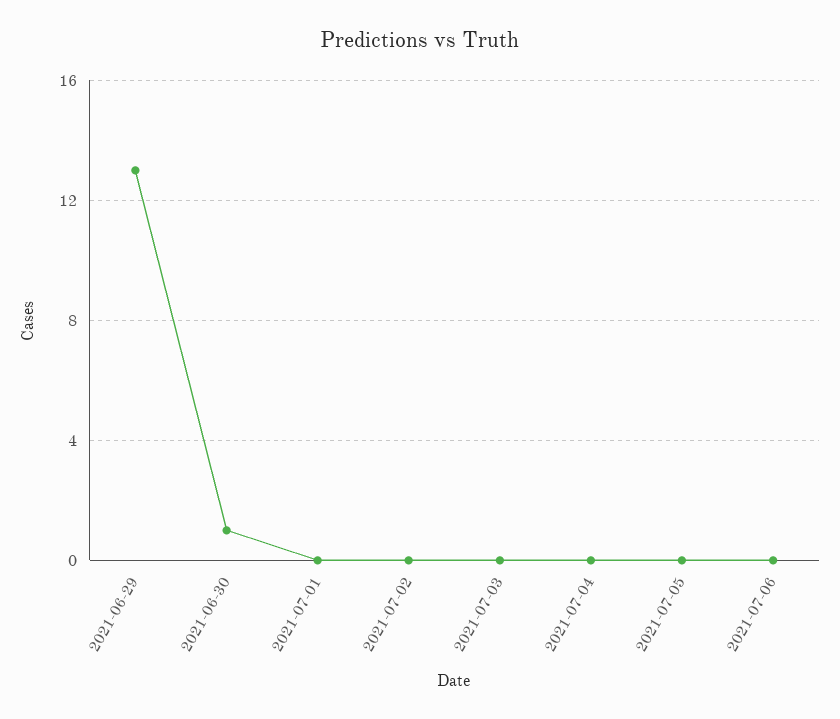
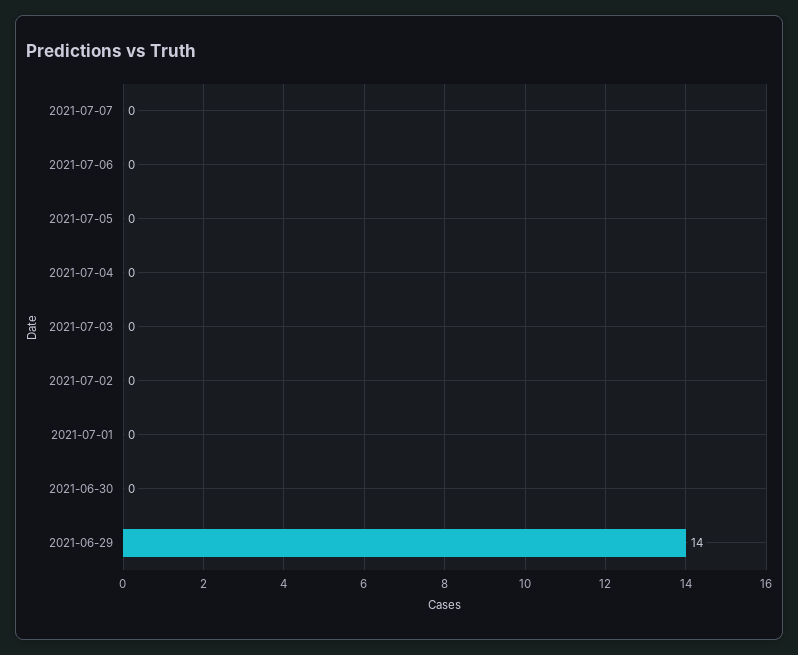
2021-06-29: 13 -> 14
2021-06-30: 1 -> 0
2021-07-07: none -> 0

